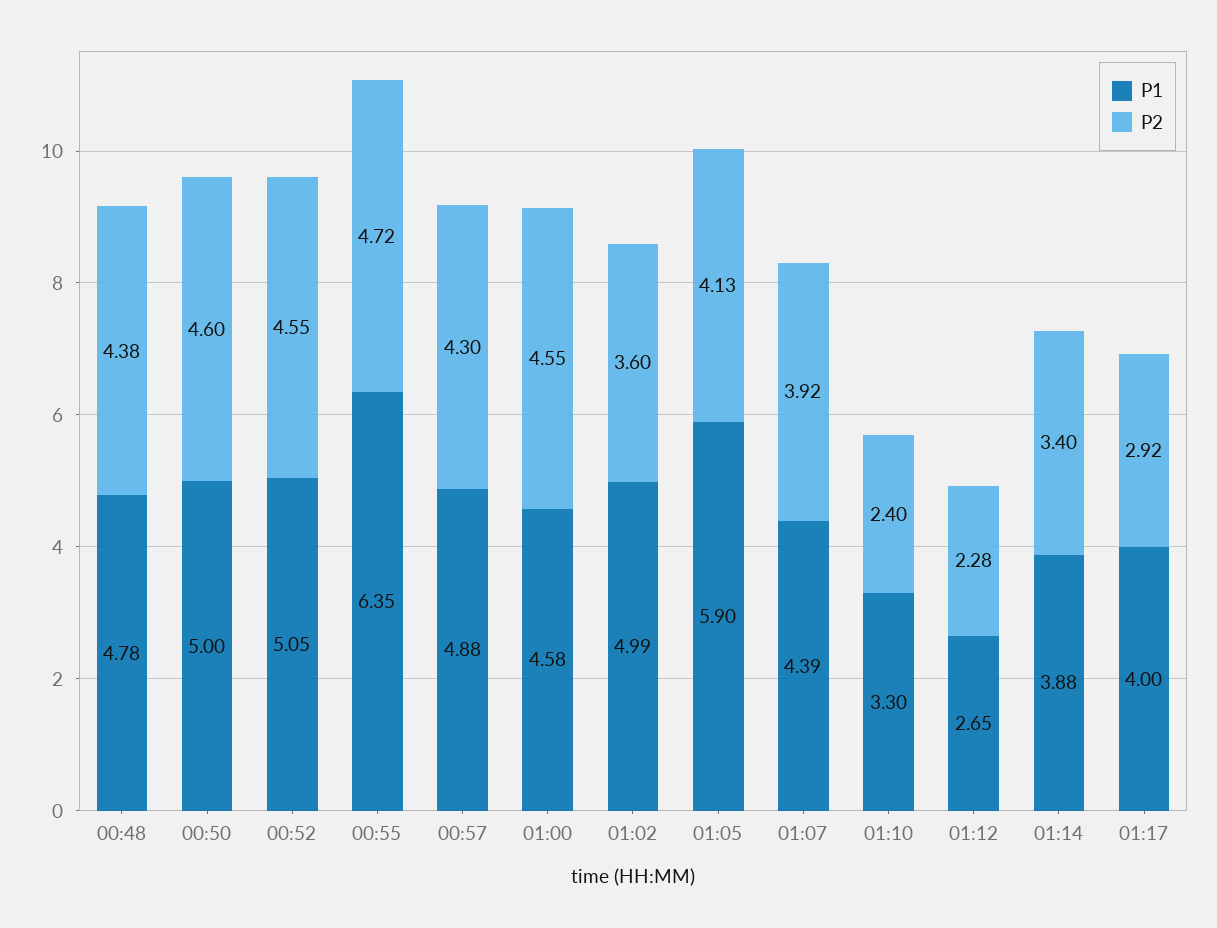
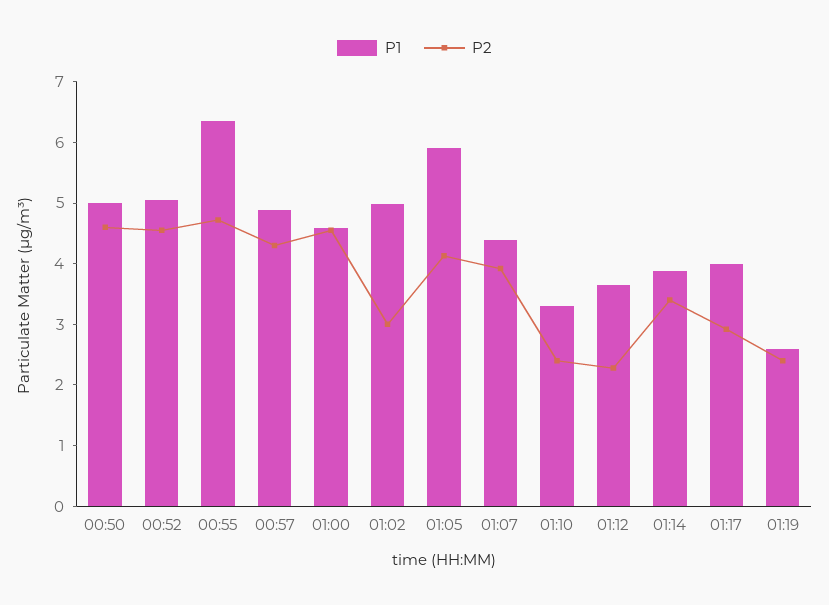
P1, 00:48: 4.78 -> none
P2, 00:48: 4.38 -> none
P2, 01:02: 3.6 -> 3
P1, 01:12: 2.65 -> 3.6
P1, 01:19: none -> 2.6
P2, 01:19: none -> 2.4

